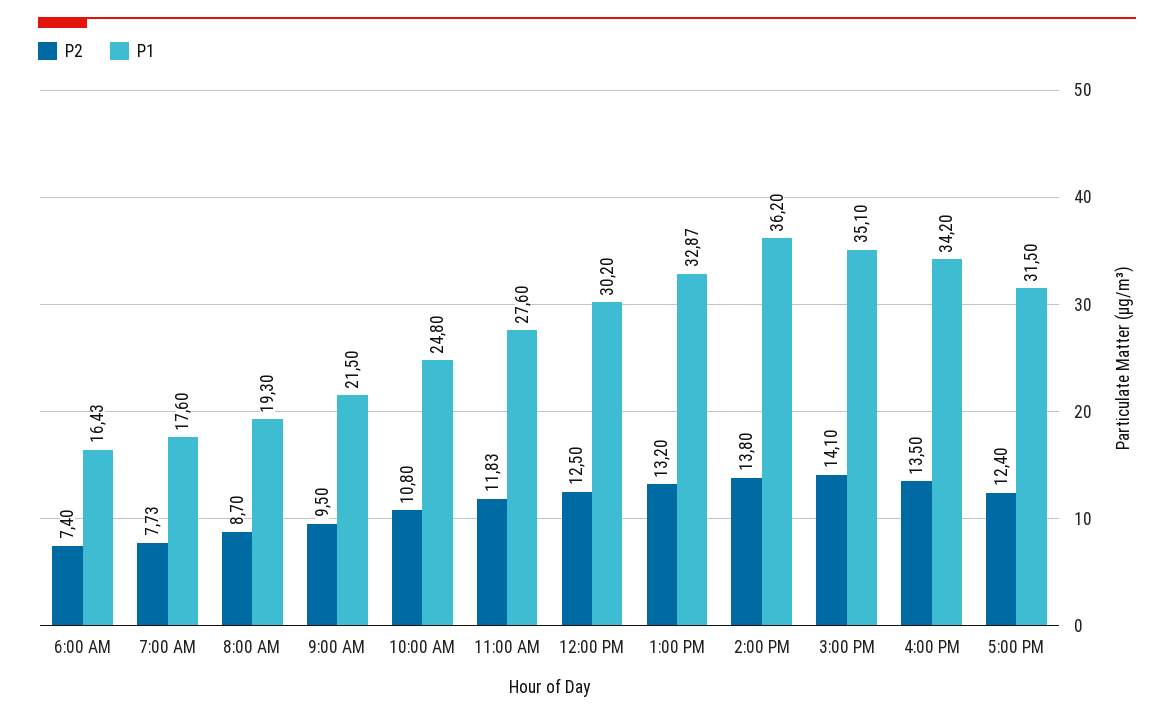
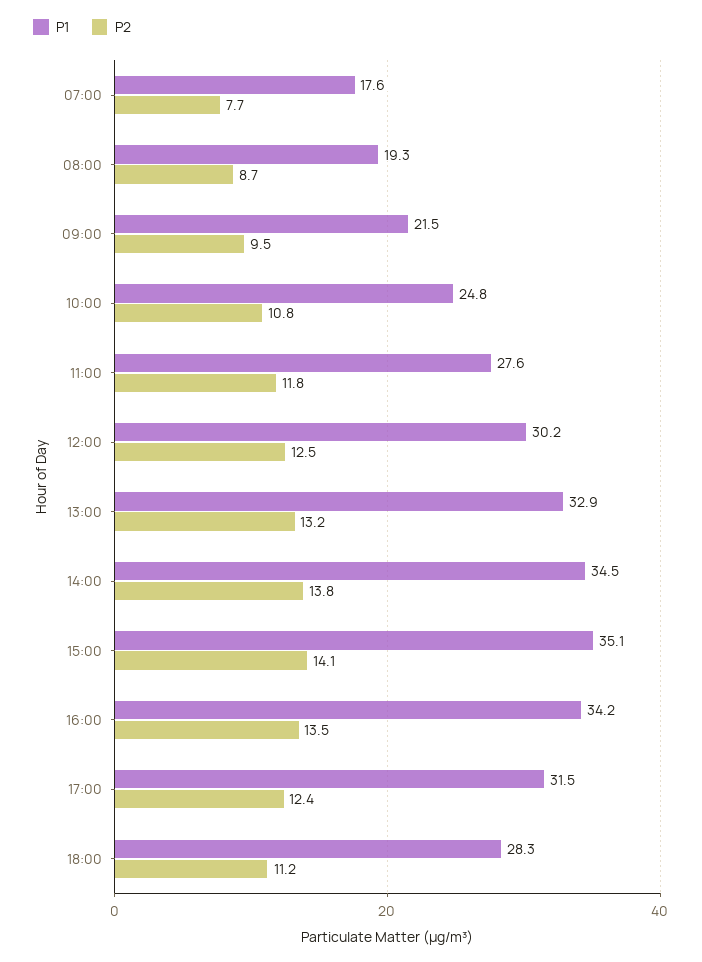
P2, 6:00 AM: 7.4 -> none
P1, 6:00 AM: 16.43 -> none
P1, 2:00 PM: 36.2 -> 34.5
P1, 18:00: none -> 28.3
P2, 18:00: none -> 11.2

